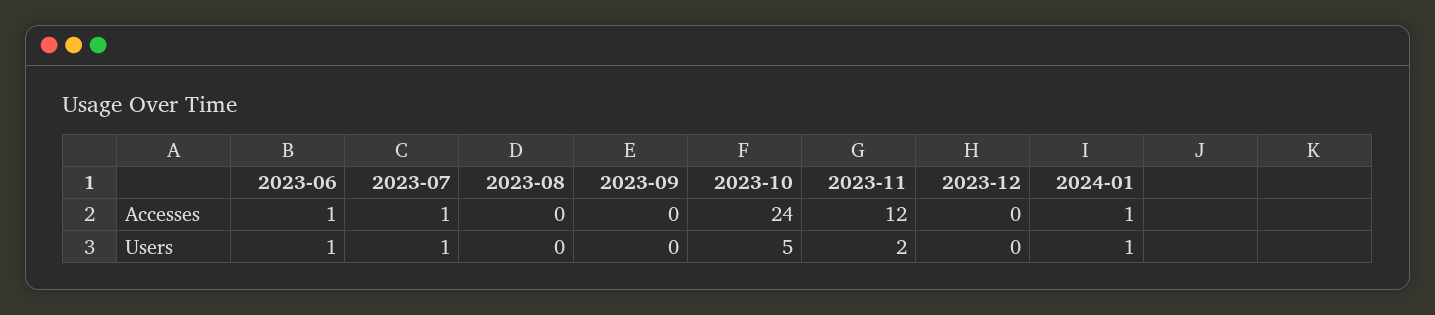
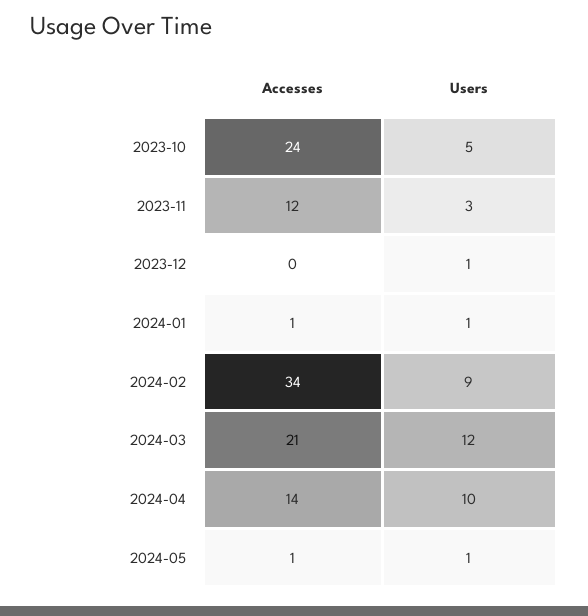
2023-06, Accesses: 1 -> none
2023-07, Accesses: 1 -> none
2023-08, Accesses: 0 -> none
2023-09, Accesses: 0 -> none
2023-06, Users: 1 -> none
2023-07, Users: 1 -> none
2023-08, Users: 0 -> none
2023-09, Users: 0 -> none
2023-11, Users: 2 -> 3
2023-12, Users: 0 -> 1
2024-02, Accesses: none -> 34
2024-02, Users: none -> 9
2024-03, Accesses: none -> 21
2024-03, Users: none -> 12
2024-04, Accesses: none -> 14
2024-04, Users: none -> 10
2024-05, Accesses: none -> 1
2024-05, Users: none -> 1

